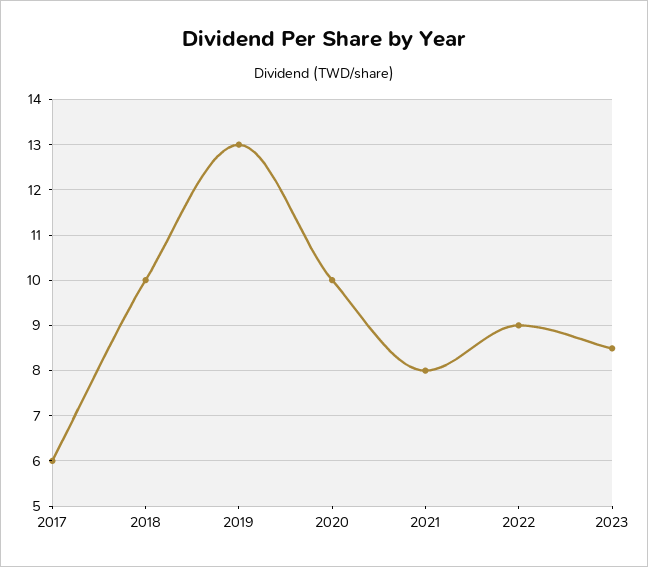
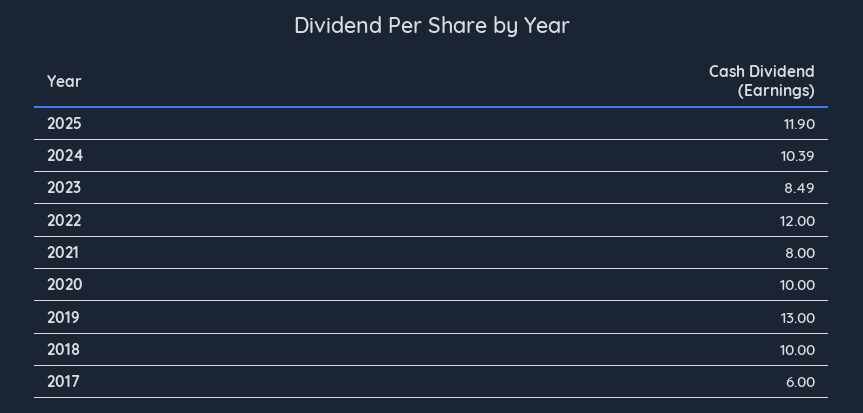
2022: 9 -> 12
2025: none -> 11.9
2024: none -> 10.39

